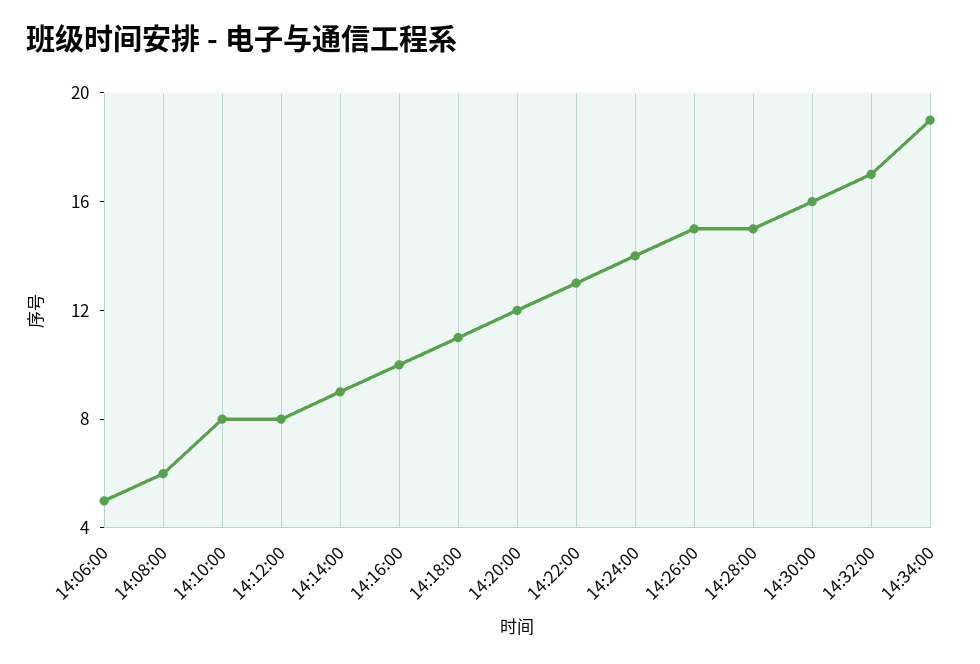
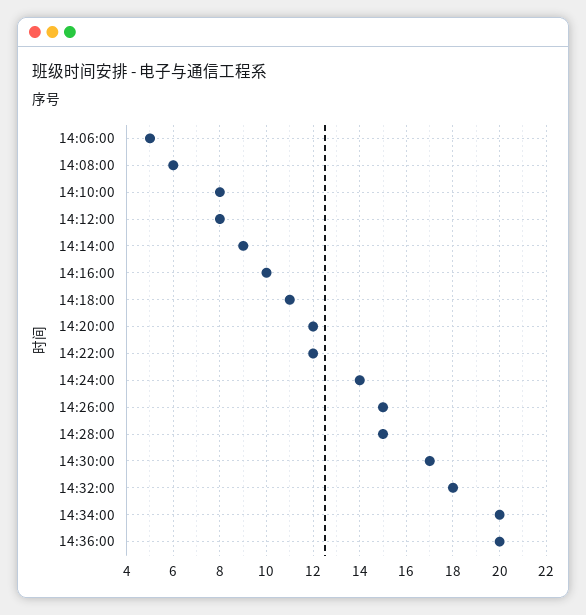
14:22:00: 13 -> 12
14:30:00: 16 -> 17
14:32:00: 17 -> 18
14:34:00: 19 -> 20
14:36:00: none -> 20

